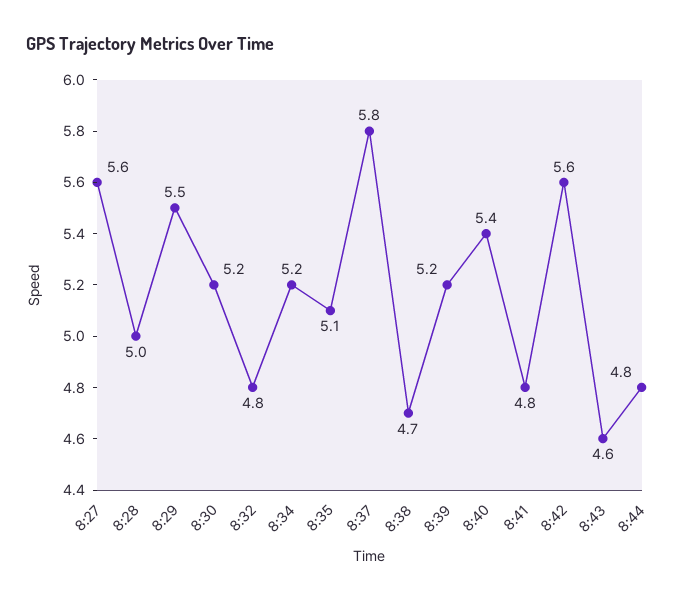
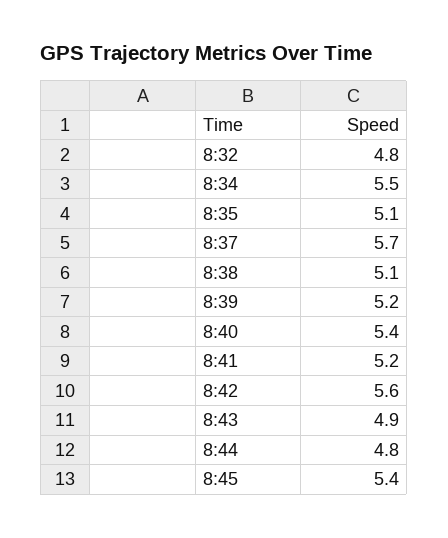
8:27: 5.6 -> none
8:28: 5 -> none
8:29: 5.5 -> none
8:30: 5.2 -> none
8:34: 5.2 -> 5.5
8:37: 5.8 -> 5.7
8:38: 4.7 -> 5.1
8:41: 4.8 -> 5.2
8:43: 4.6 -> 4.9
8:45: none -> 5.4

